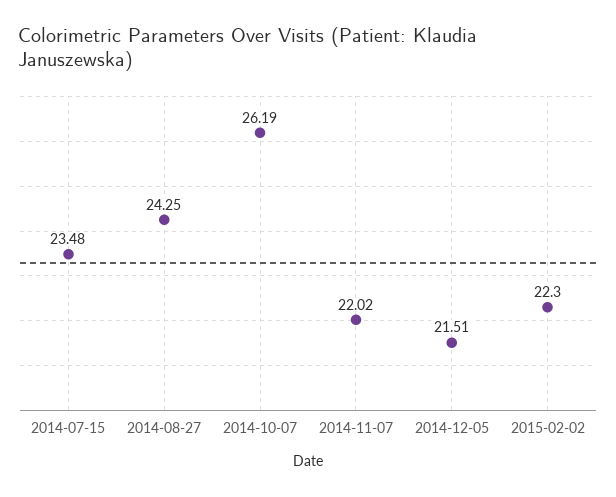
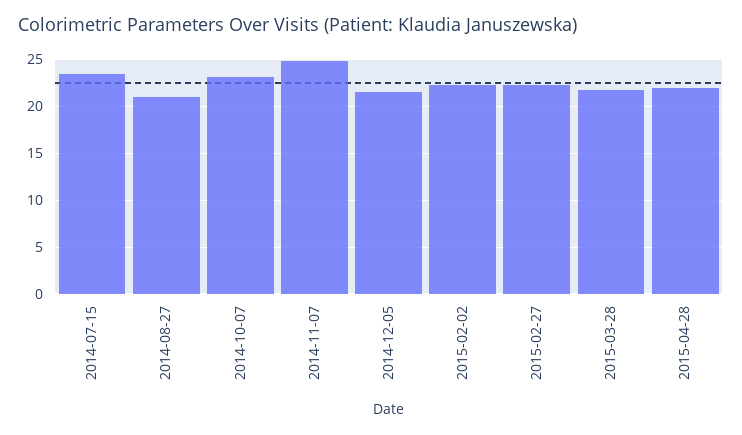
2014-08-27: 24.25 -> 21
2014-10-07: 26.19 -> 23
2014-11-07: 22.02 -> 25
2015-02-27: none -> 22
2015-03-28: none -> 22
2015-04-28: none -> 22

